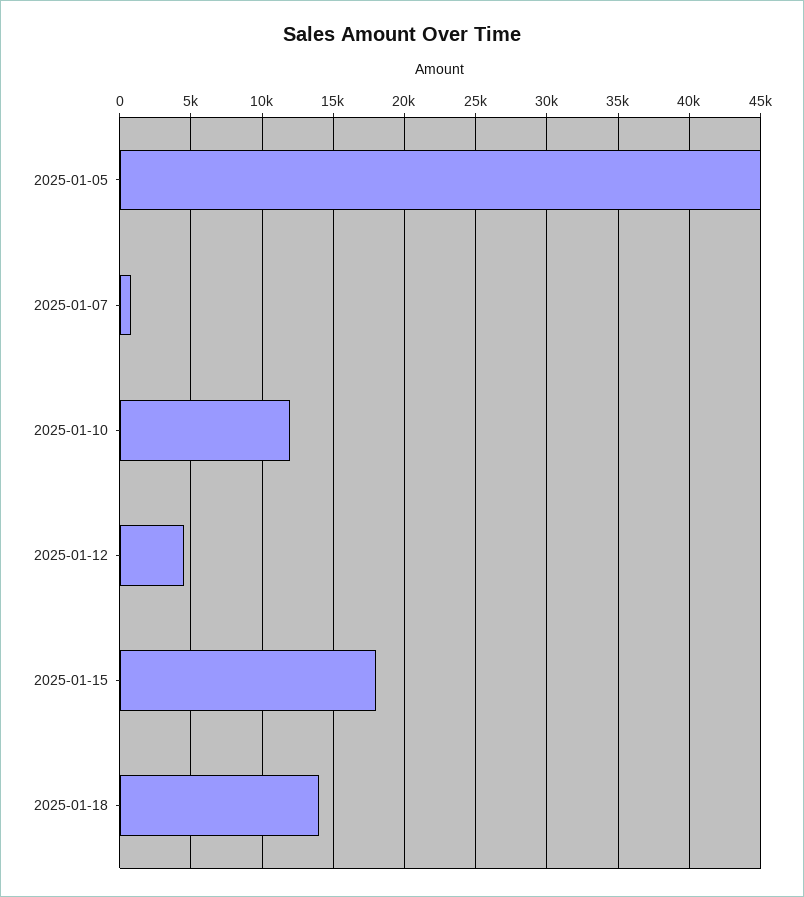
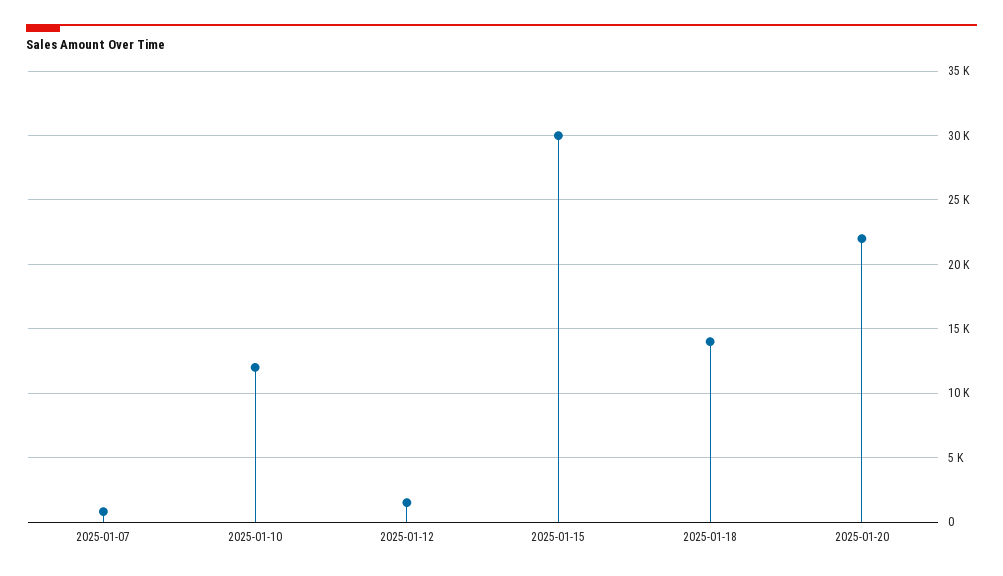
2025-01-05: 45000 -> none
2025-01-12: 4500 -> 1500
2025-01-15: 18000 -> 30000
2025-01-20: none -> 22000

